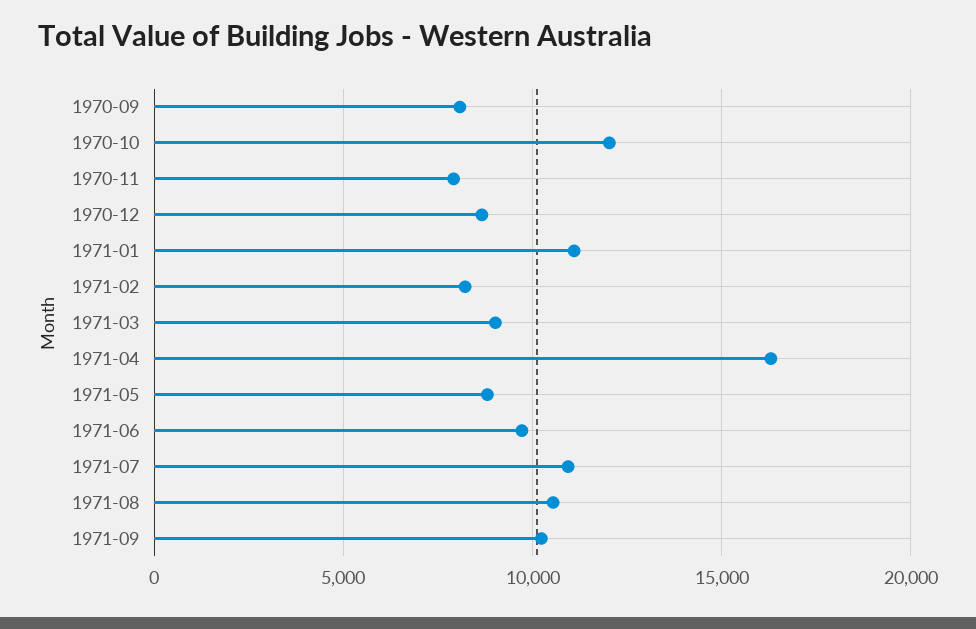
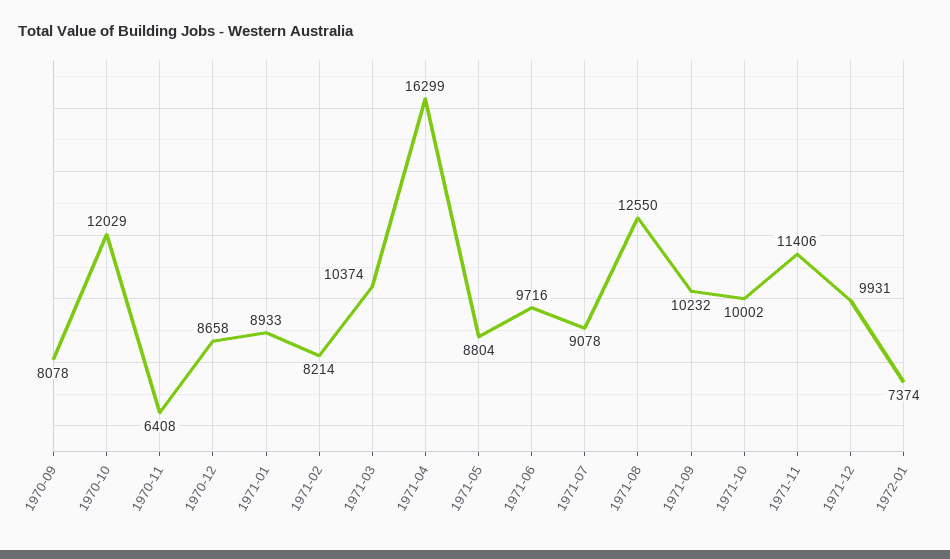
1970-11: 8000 -> 6408
1971-01: 11000 -> 8933
1971-03: 9000 -> 10374
1971-07: 11000 -> 9078
1971-08: 10500 -> 12550
1971-10: none -> 10002
1971-11: none -> 11406
1971-12: none -> 9931
1972-01: none -> 7374

